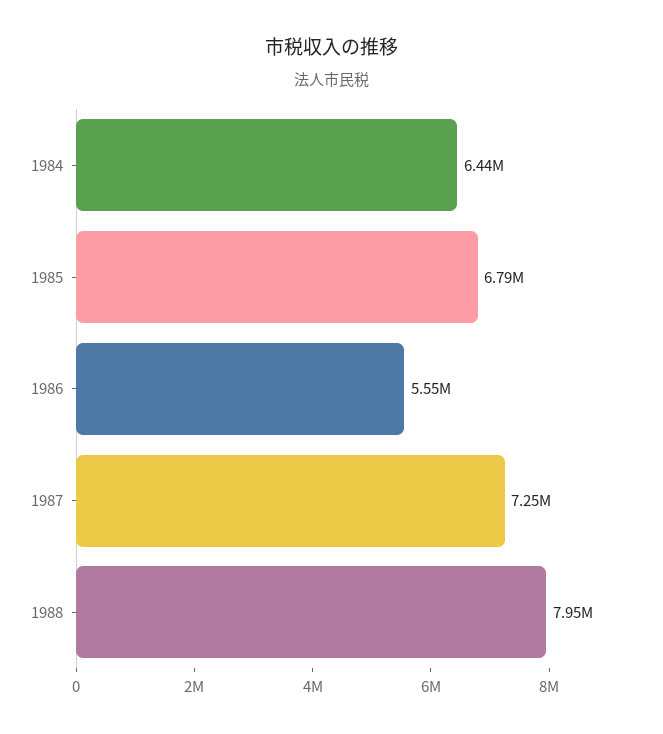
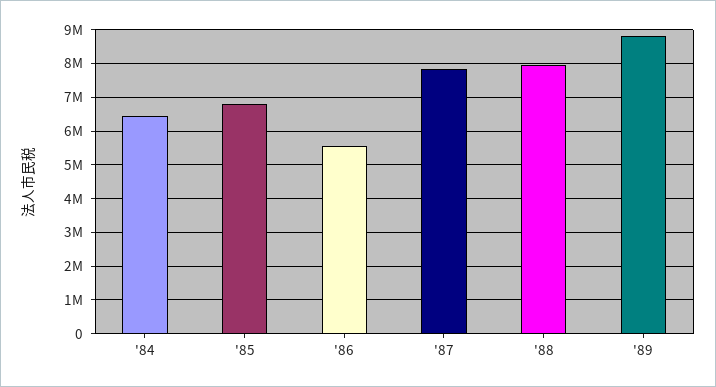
1987: 7250000 -> 7800000
'89: none -> 8800000

